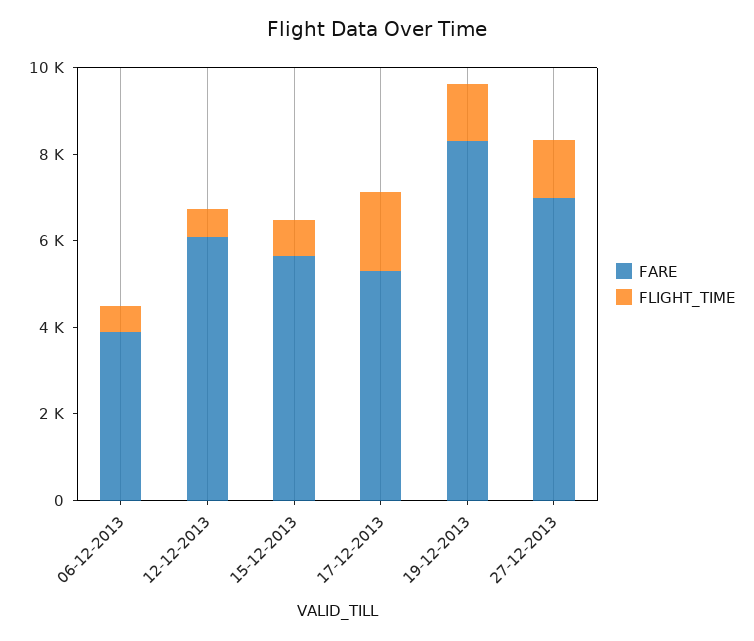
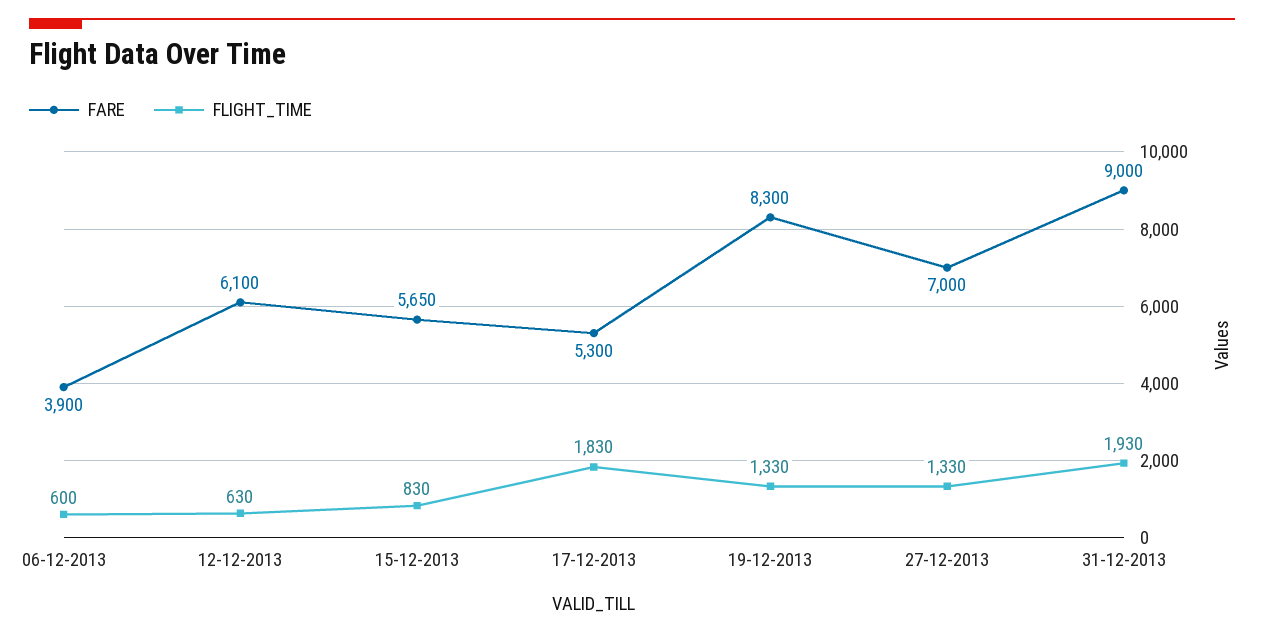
FARE, 31-12-2013: none -> 9000
FLIGHT_TIME, 31-12-2013: none -> 1930

